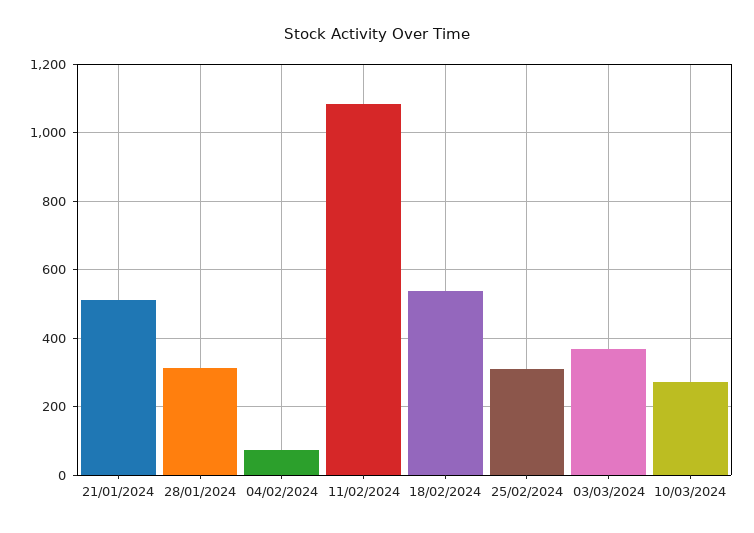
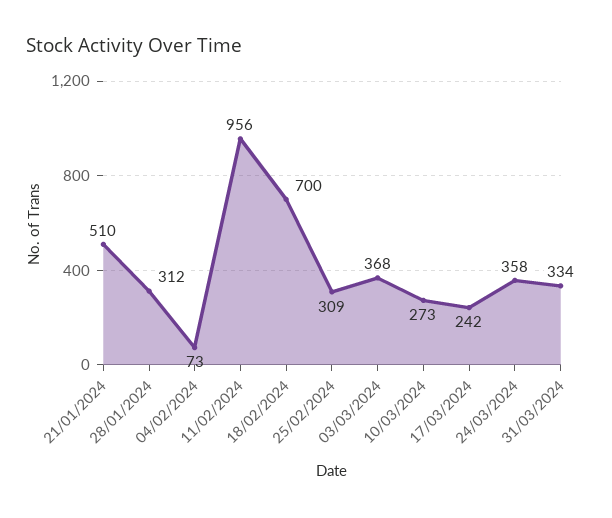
11/02/2024: 1080 -> 956
18/02/2024: 540 -> 700
17/03/2024: none -> 242
24/03/2024: none -> 358
31/03/2024: none -> 334

